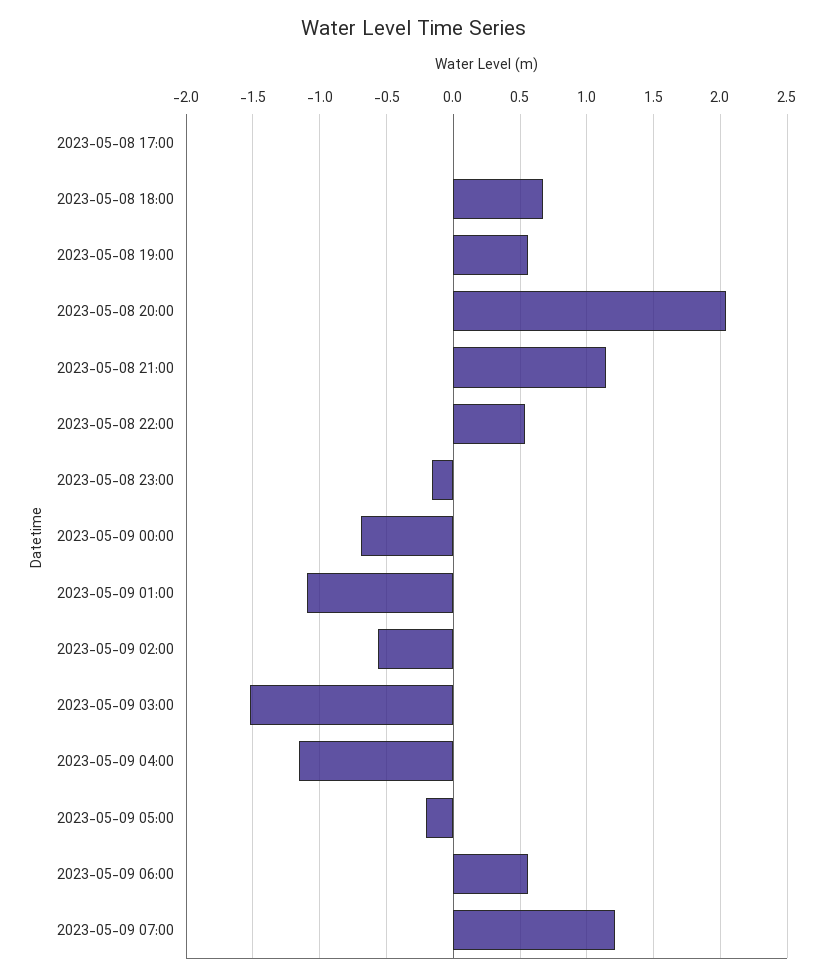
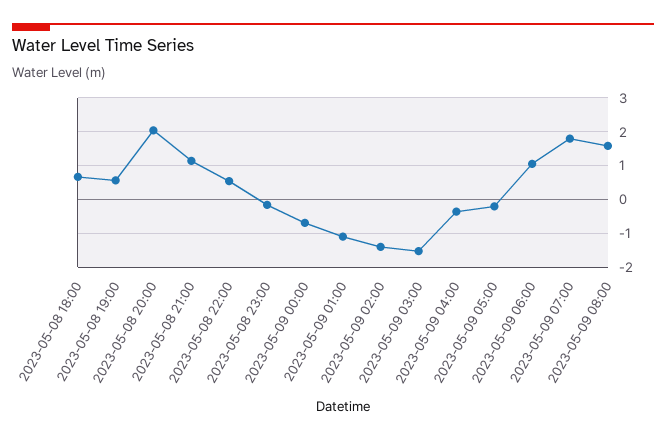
2023-05-08 17:00: 0 -> none
2023-05-09 02:00: -0.55 -> -1.4
2023-05-09 04:00: -1.15 -> -0.4
2023-05-09 06:00: 0.55 -> 1
2023-05-09 07:00: 1.2 -> 1.8
2023-05-09 08:00: none -> 1.6

